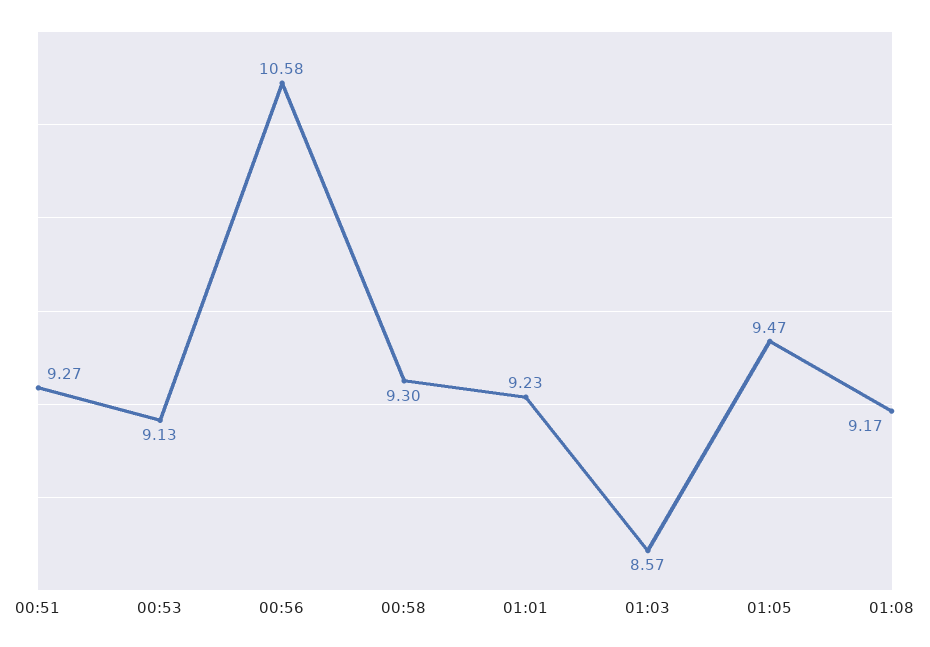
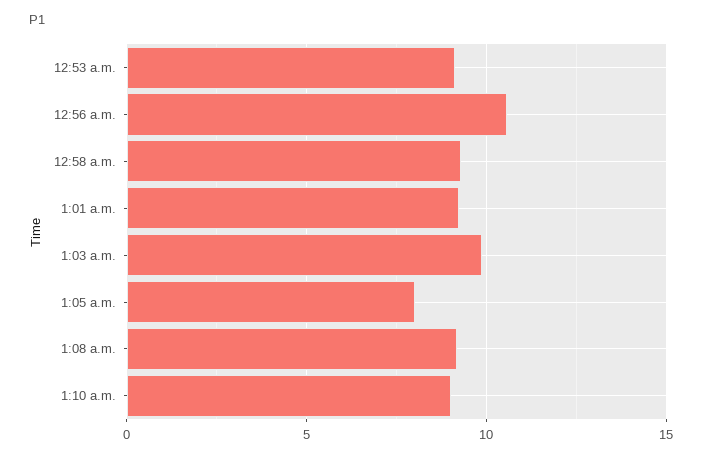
00:51: 9.27 -> none
01:03: 8.57 -> 10
01:05: 9.47 -> 8
1:10 a.m.: none -> 9

